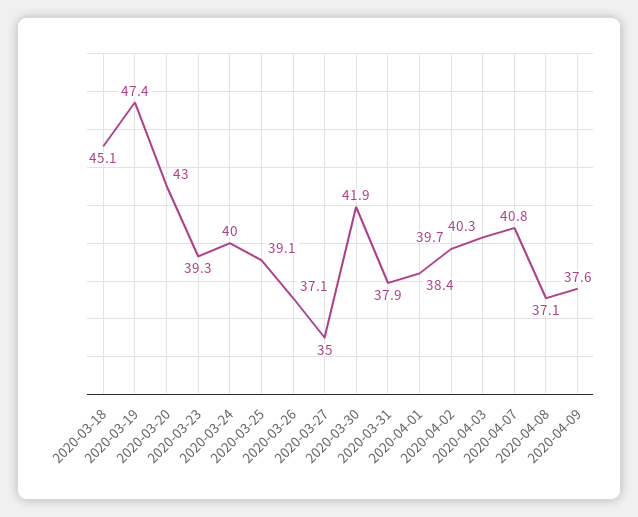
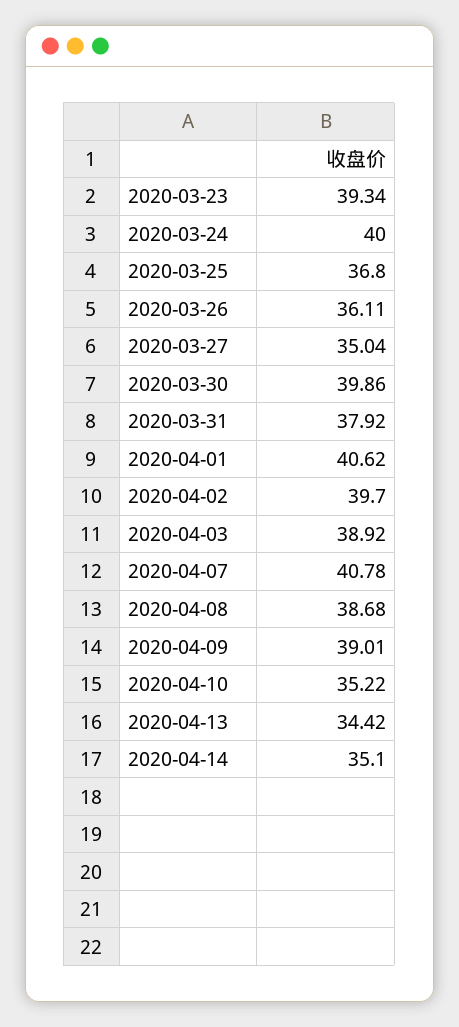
2020-03-18: 45.1 -> none
2020-03-19: 47.4 -> none
2020-03-20: 43 -> none
2020-03-25: 39.1 -> 36.8
2020-03-26: 37.1 -> 36.11
2020-03-30: 41.9 -> 39.86
2020-04-01: 38.4 -> 40.62
2020-04-03: 40.3 -> 38.92
2020-04-08: 37.1 -> 38.68
2020-04-09: 37.6 -> 39.01
2020-04-10: none -> 35.22
2020-04-13: none -> 34.42
2020-04-14: none -> 35.1

